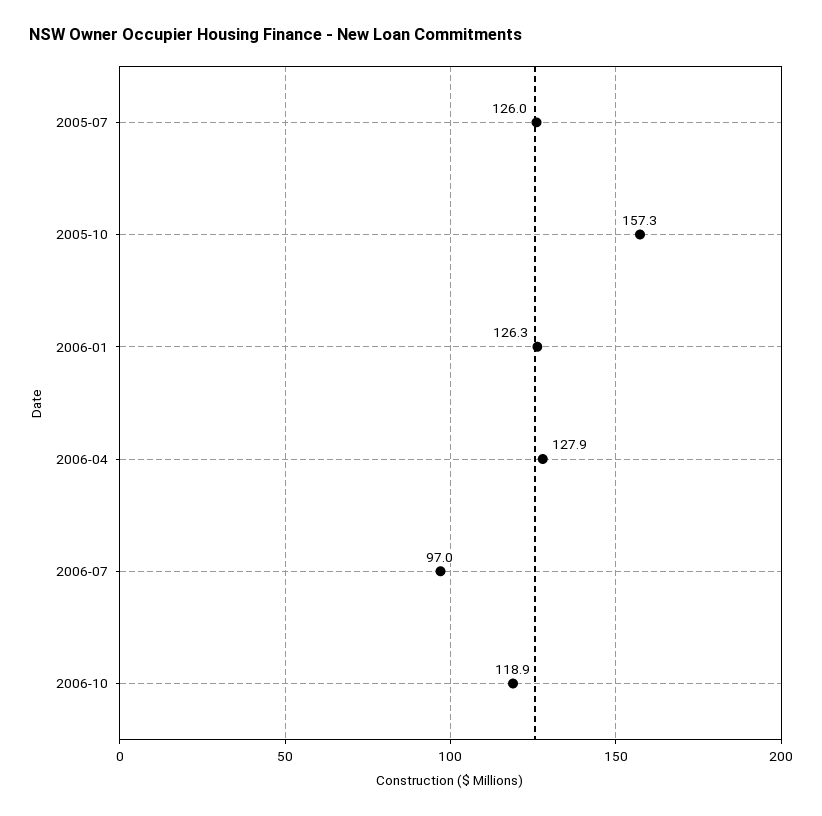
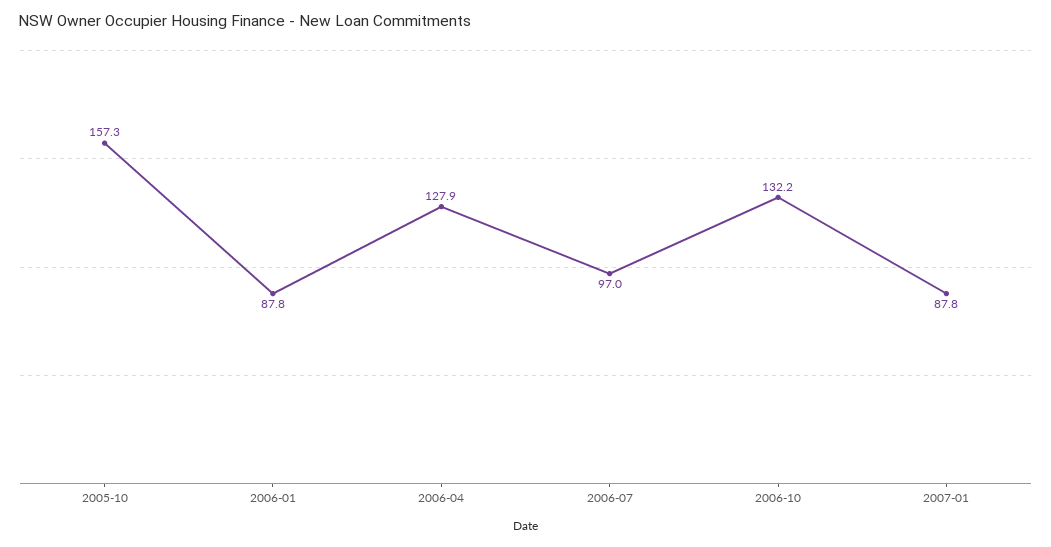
2005-07: 126 -> none
2006-01: 126.3 -> 87.8
2006-10: 118.9 -> 132.2
2007-01: none -> 87.8

